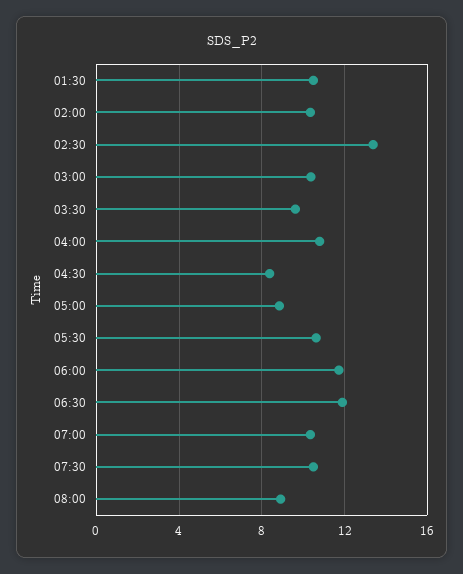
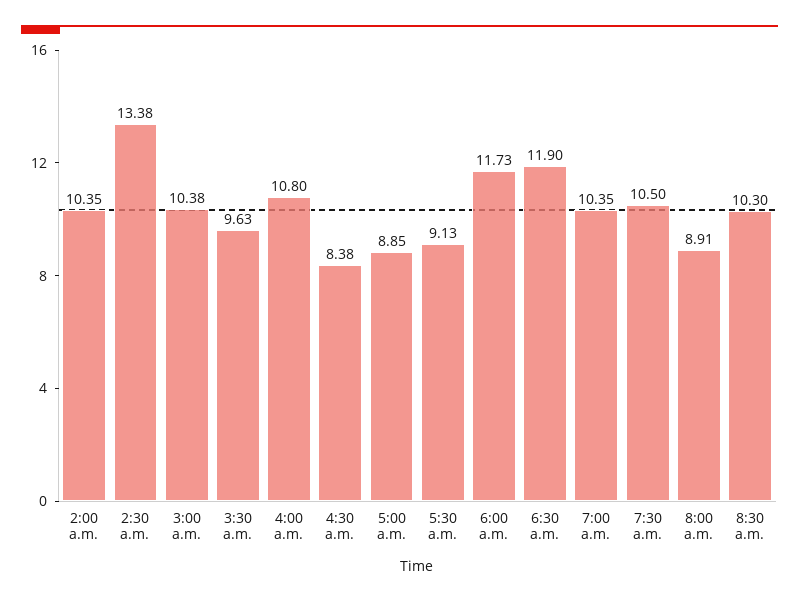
01:30: 10.5 -> none
05:30: 10.5 -> 9.13
8:30 a.m.: none -> 10.3

